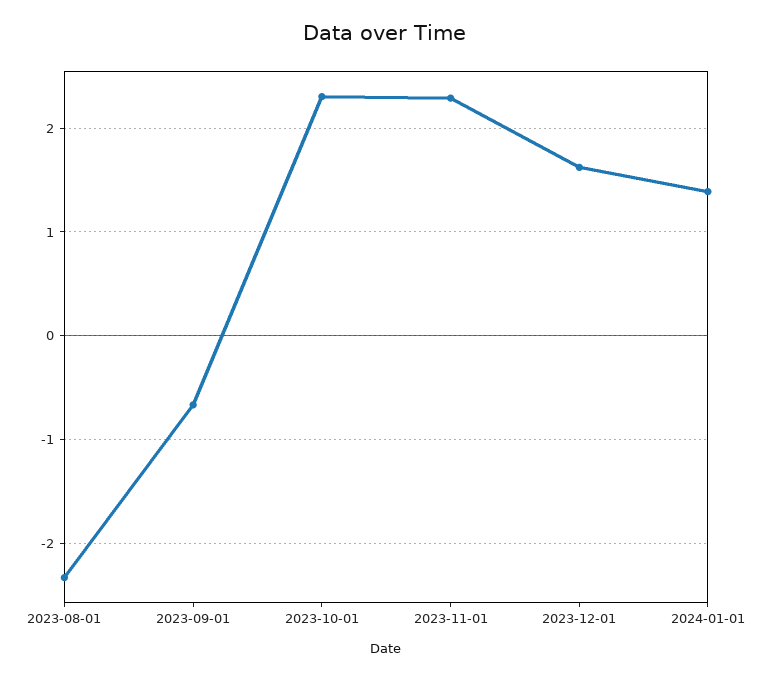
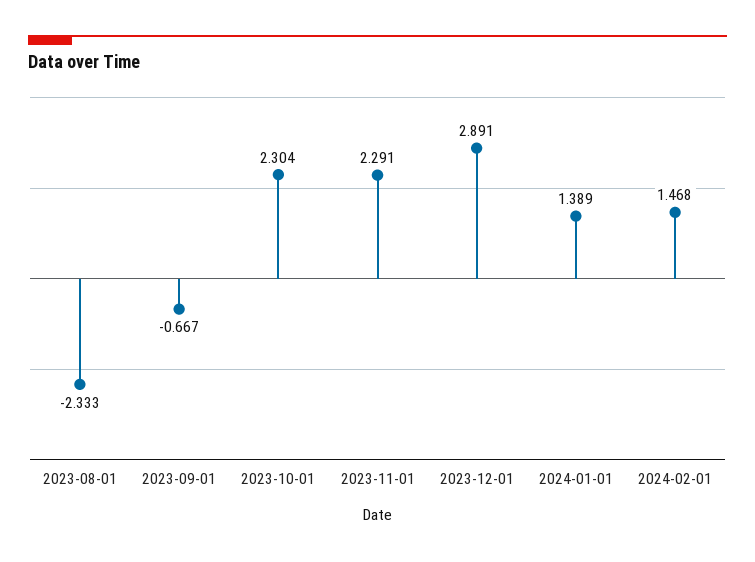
2023-12-01: 1.6 -> 2.891
2024-02-01: none -> 1.468

